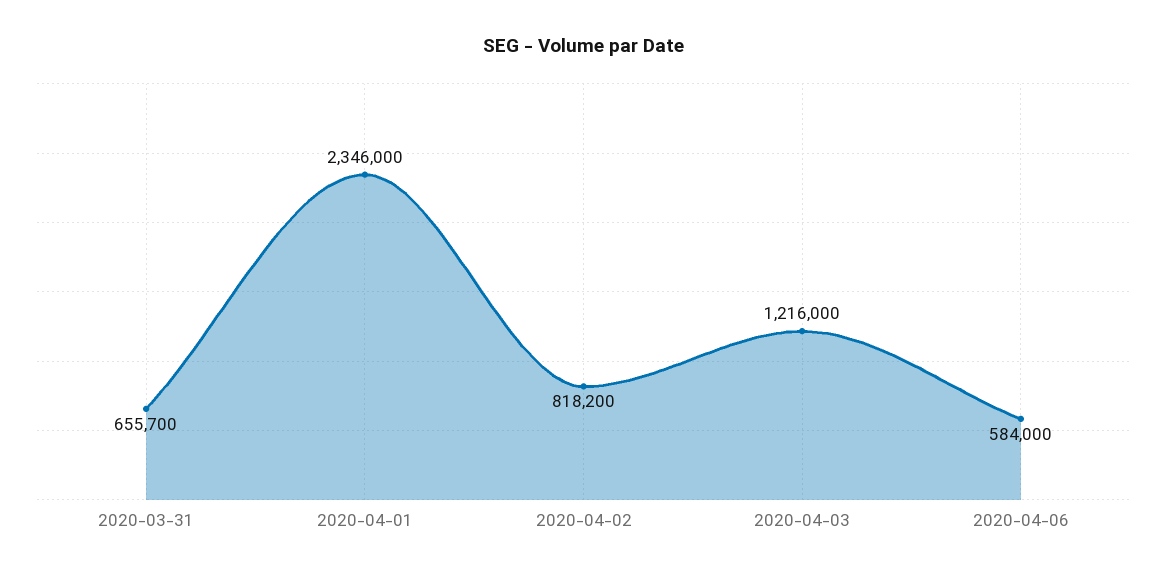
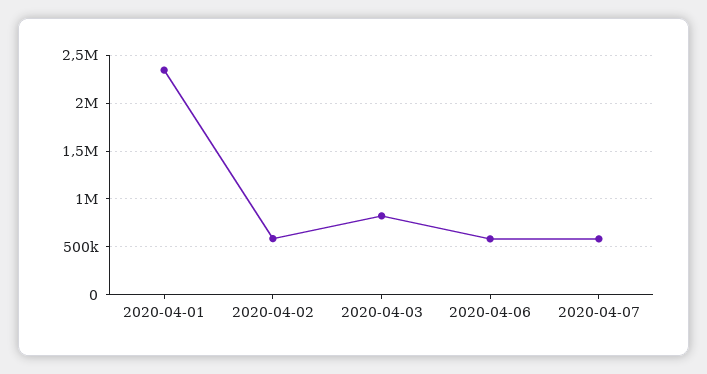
2020-03-31: 655700 -> none
2020-04-02: 818200 -> 600000
2020-04-03: 1216000 -> 800000
2020-04-07: none -> 600000

